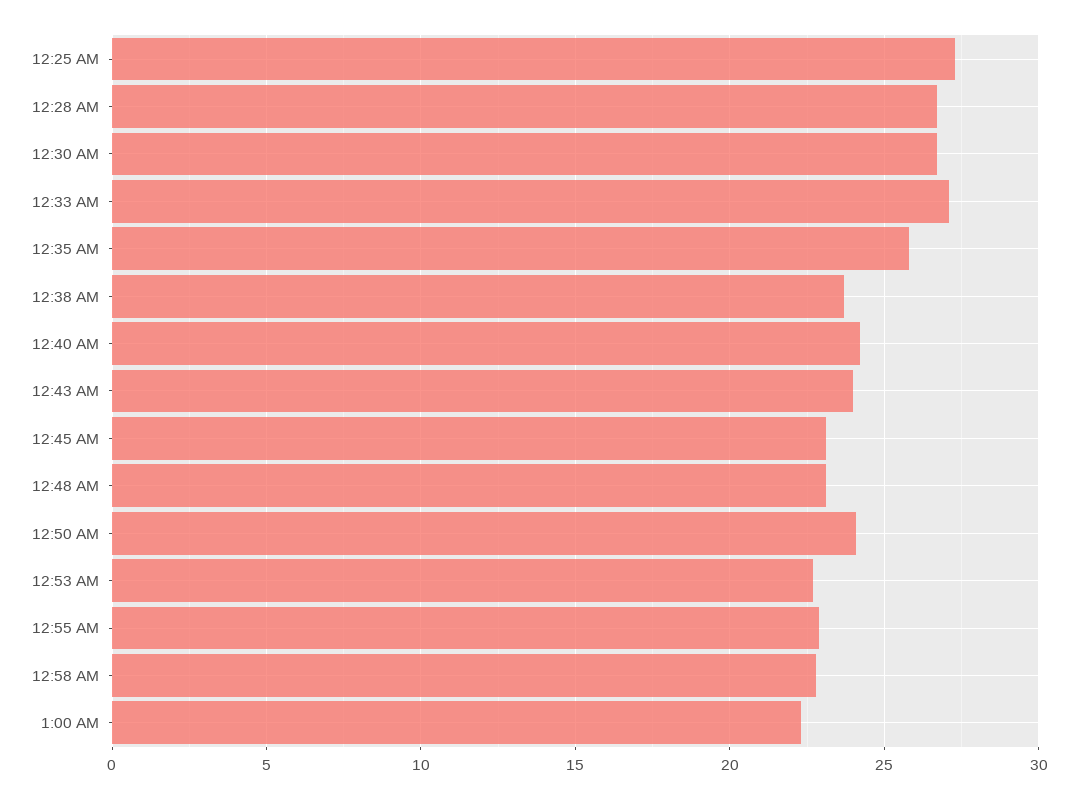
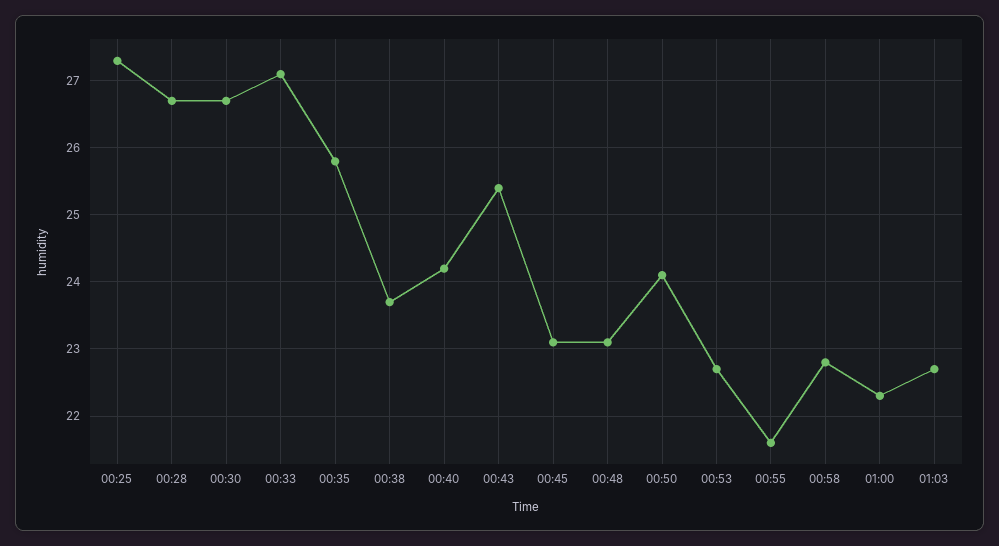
12:43 AM: 24 -> 25.4
12:55 AM: 23 -> 21.6
01:03: none -> 22.7

